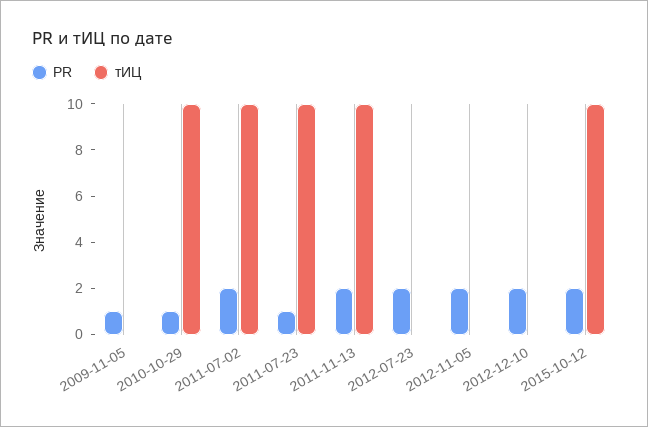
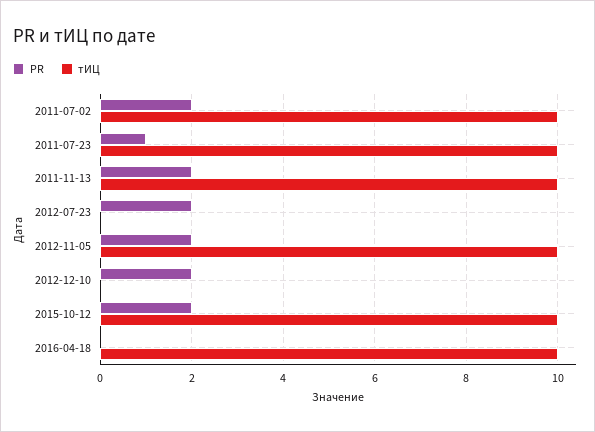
PR, 2009-11-05: 1 -> none
тИЦ, 2009-11-05: 0 -> none
PR, 2010-10-29: 1 -> none
тИЦ, 2010-10-29: 10 -> none
тИЦ, 2012-11-05: 0 -> 10
PR, 2016-04-18: none -> 0
тИЦ, 2016-04-18: none -> 10

